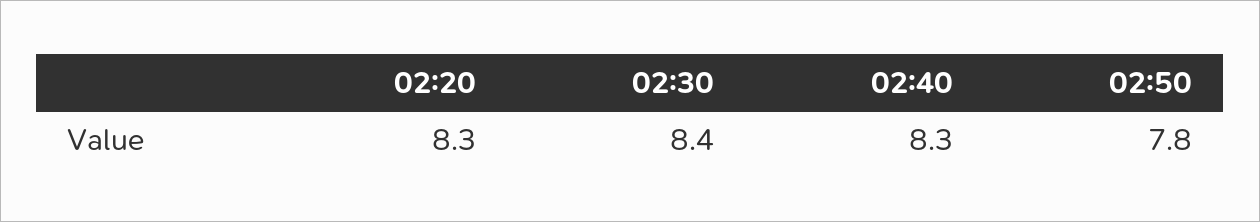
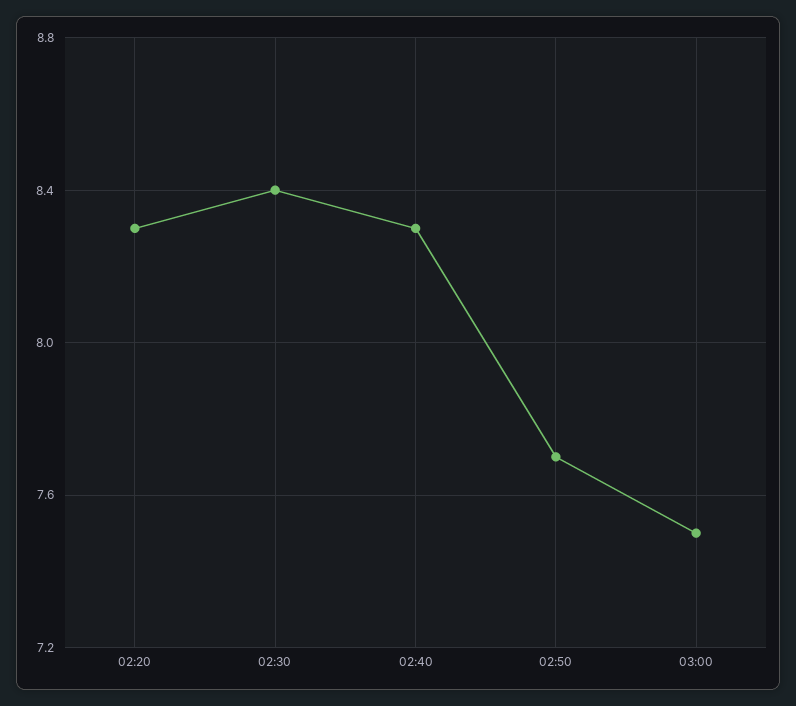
02:50: 7.8 -> 7.7
03:00: none -> 7.5

